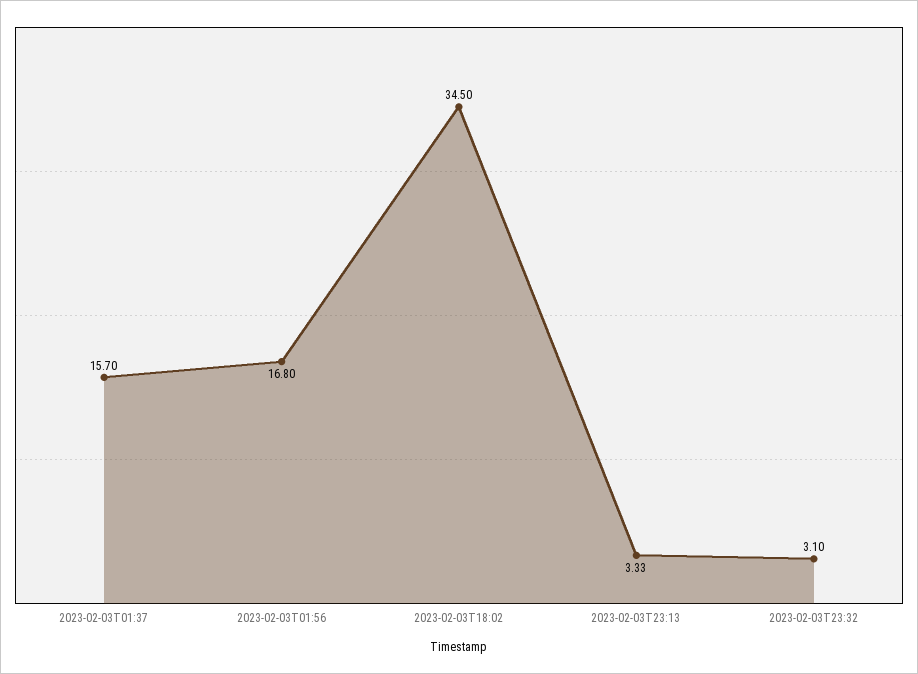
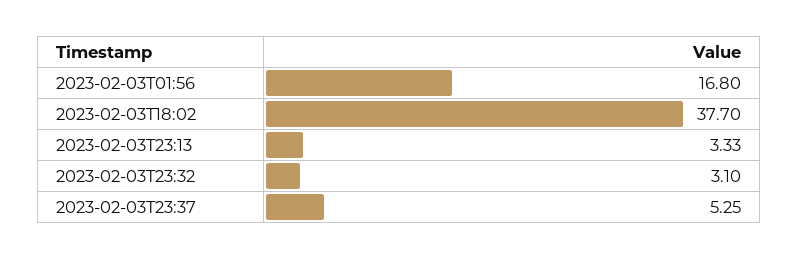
2023-02-03T01:37: 15.7 -> none
2023-02-03T18:02: 34.5 -> 37.7
2023-02-03T23:37: none -> 5.25

